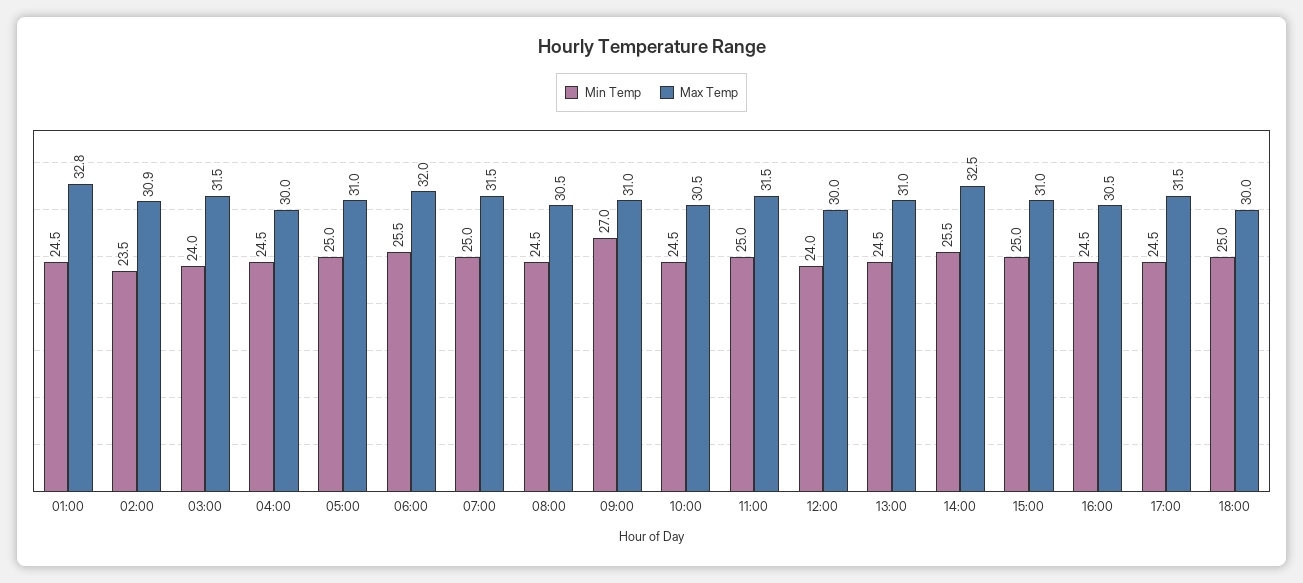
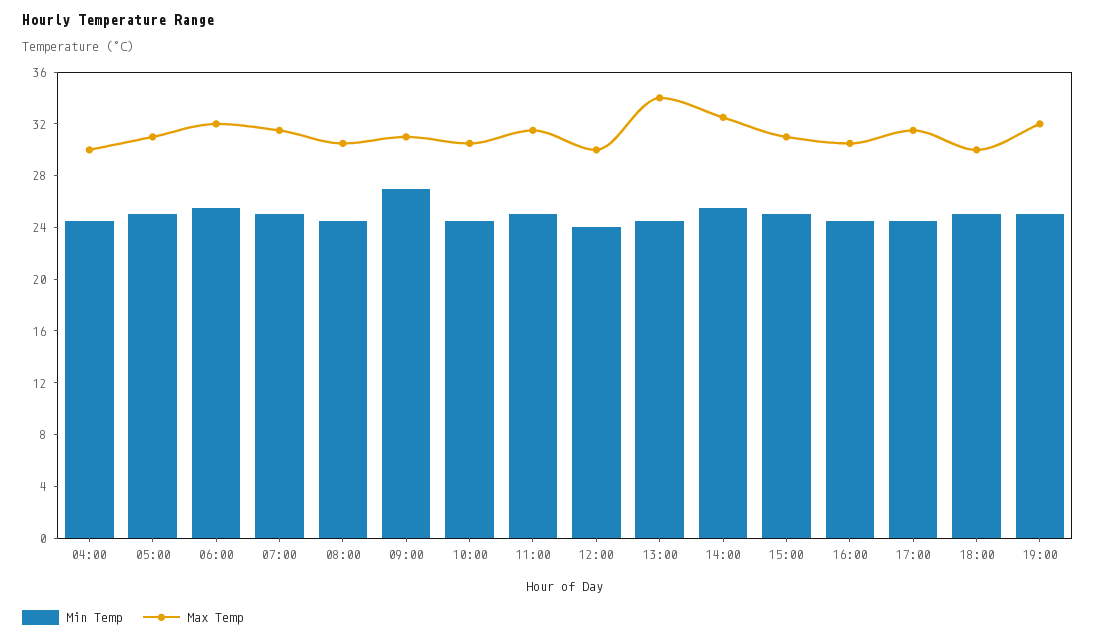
Min Temp, 01:00: 24.5 -> none
Max Temp, 01:00: 32.8 -> none
Min Temp, 02:00: 23.5 -> none
Max Temp, 02:00: 30.9 -> none
Min Temp, 03:00: 24 -> none
Max Temp, 03:00: 31.5 -> none
Max Temp, 13:00: 31 -> 34
Min Temp, 19:00: none -> 25
Max Temp, 19:00: none -> 32

